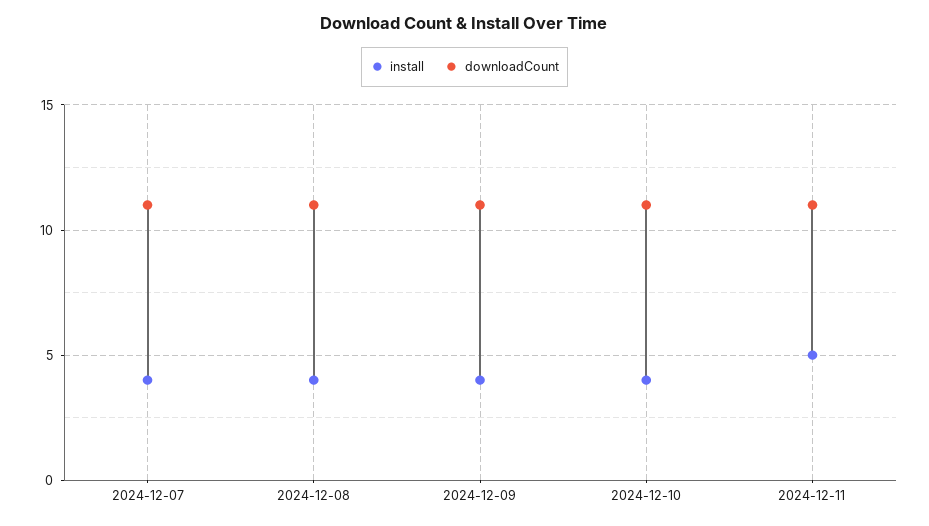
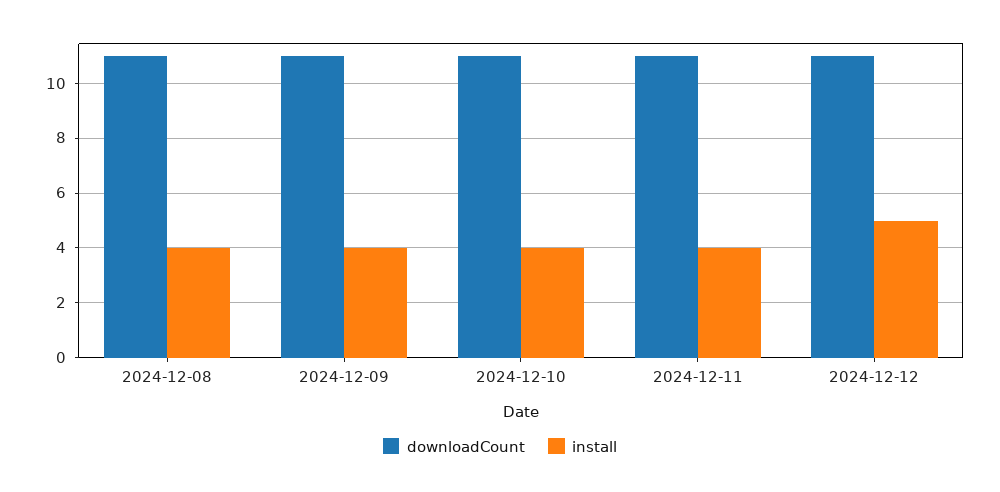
install, 2024-12-07: 4 -> none
downloadCount, 2024-12-07: 11 -> none
install, 2024-12-11: 5 -> 4
downloadCount, 2024-12-12: none -> 11
install, 2024-12-12: none -> 5

